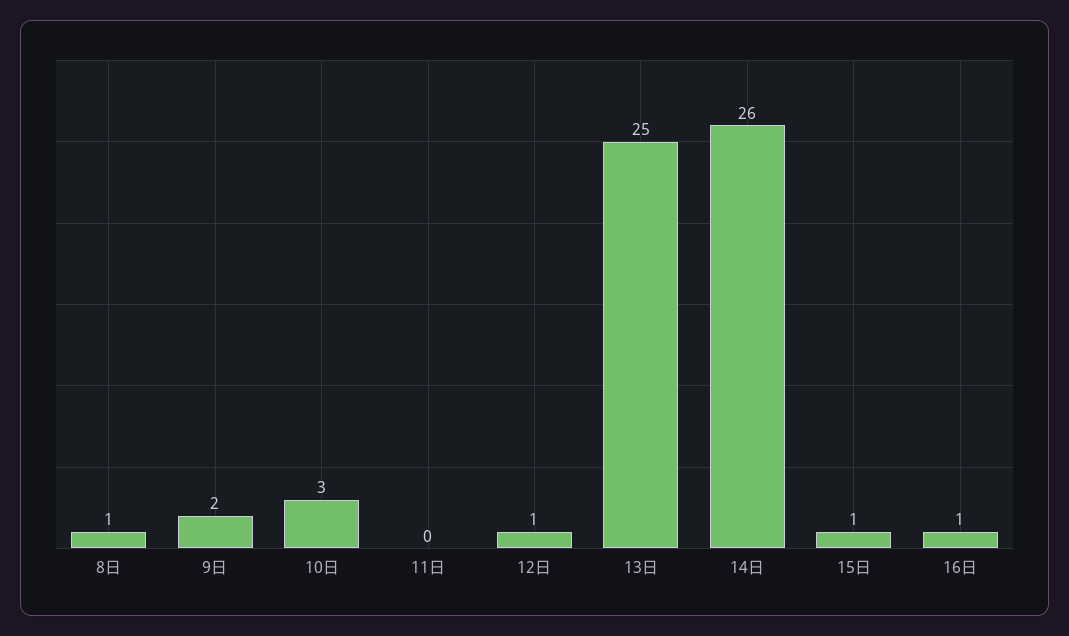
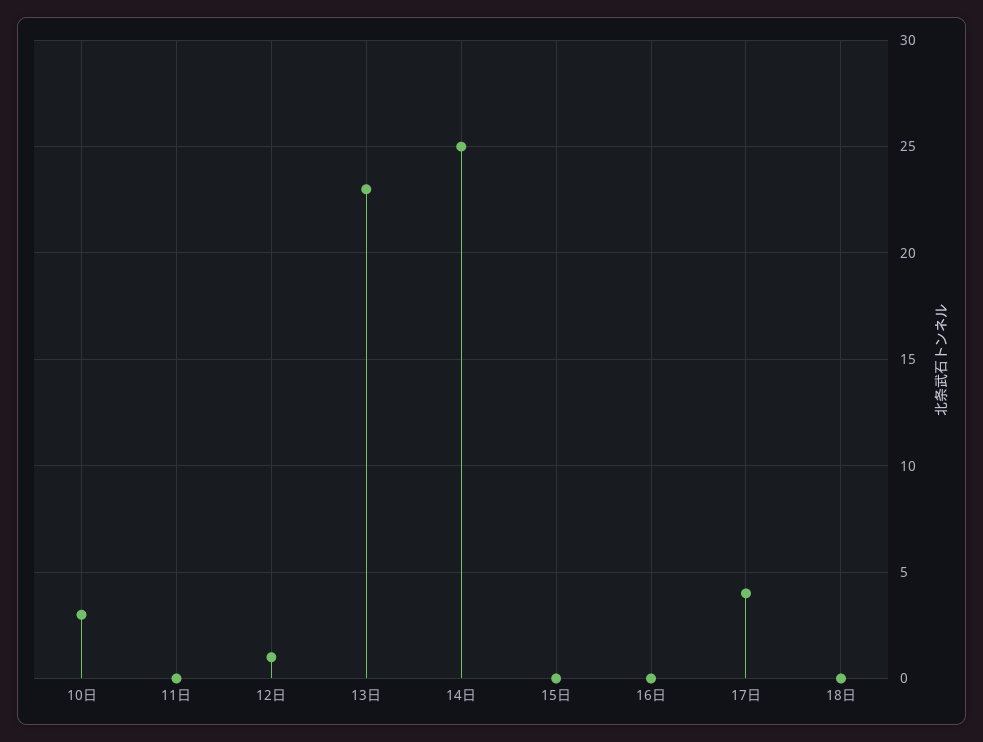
8日: 1 -> none
9日: 2 -> none
13日: 25 -> 23
14日: 26 -> 25
15日: 1 -> 0
16日: 1 -> 0
17日: none -> 4
18日: none -> 0

